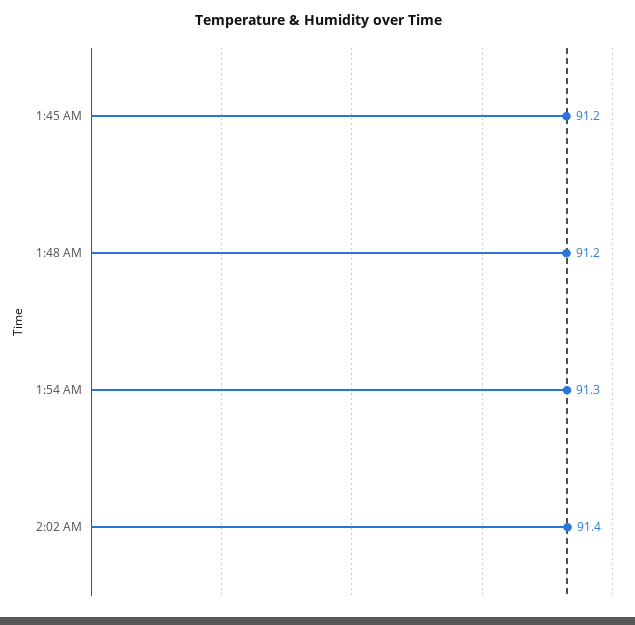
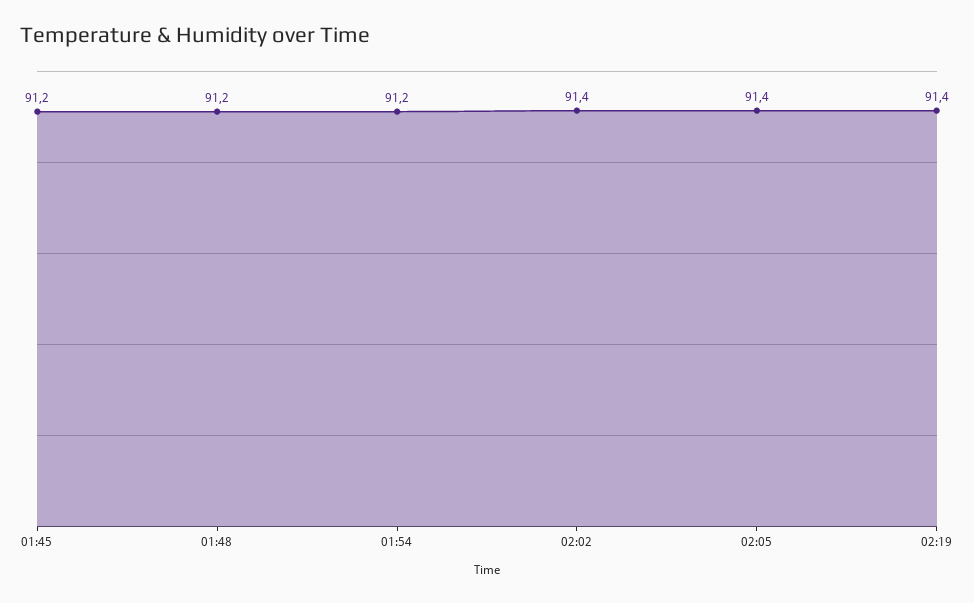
1:54 AM: 91.3 -> 91.2
02:05: none -> 91.4
02:19: none -> 91.4

